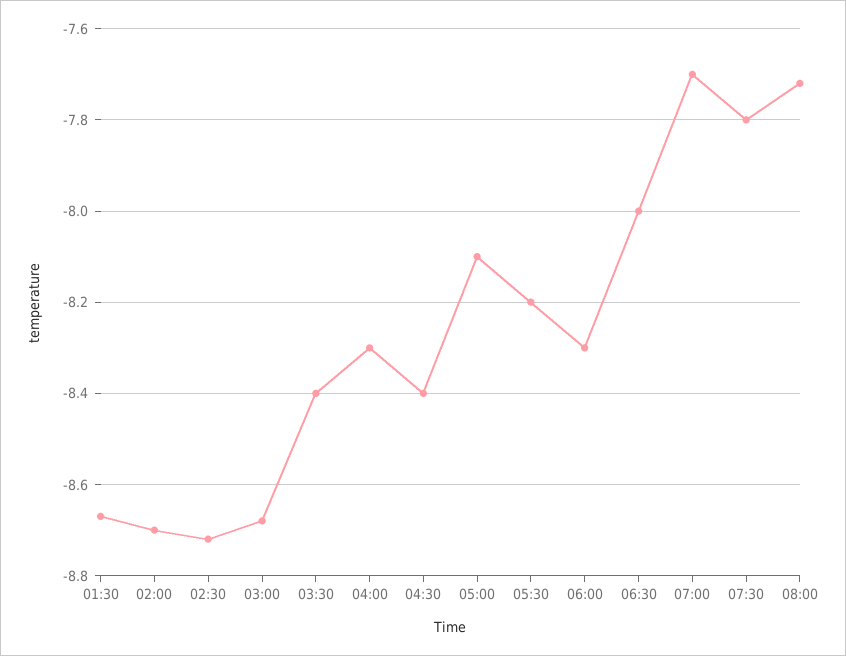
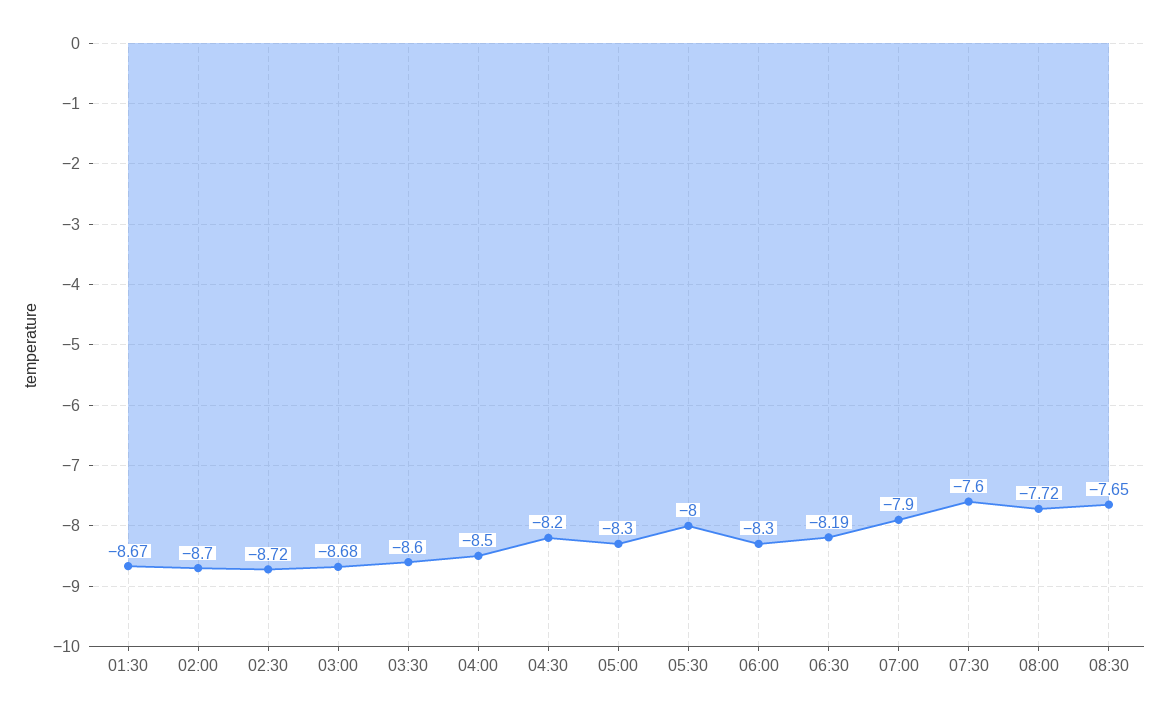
03:30: -8.4 -> -8.6
04:00: -8.3 -> -8.5
04:30: -8.4 -> -8.2
05:00: -8.1 -> -8.3
05:30: -8.2 -> -8
06:30: -8 -> -8.19
07:00: -7.7 -> -7.9
07:30: -7.8 -> -7.6
08:30: none -> -7.65

